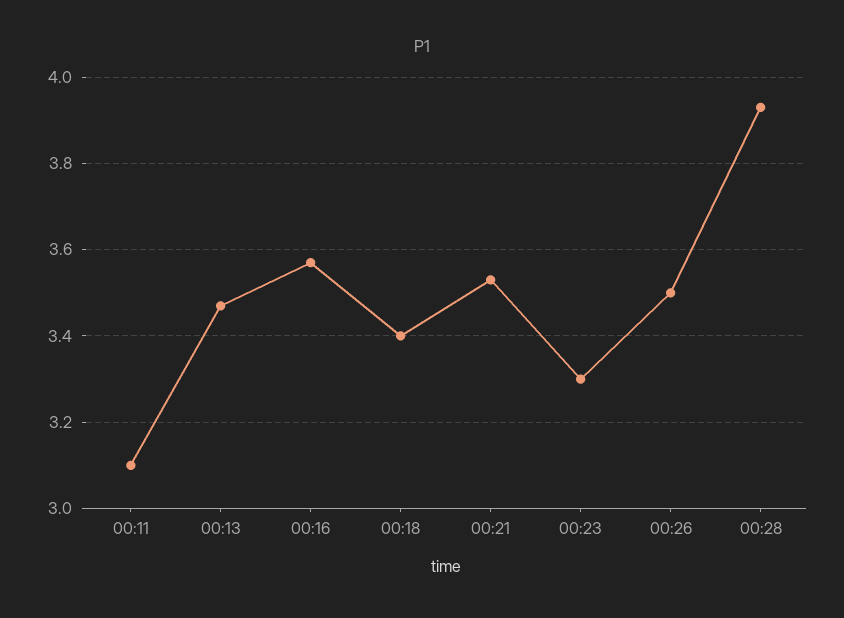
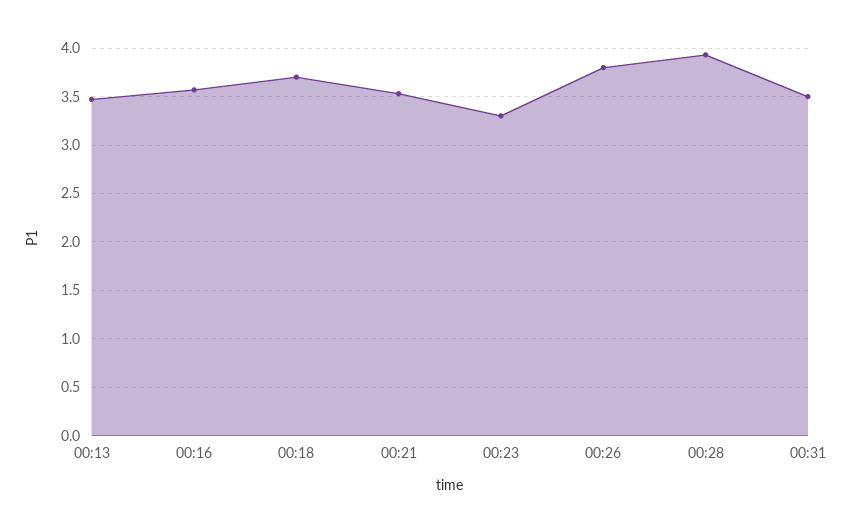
00:11: 3.1 -> none
00:18: 3.4 -> 3.7
00:26: 3.5 -> 3.8
00:31: none -> 3.5

